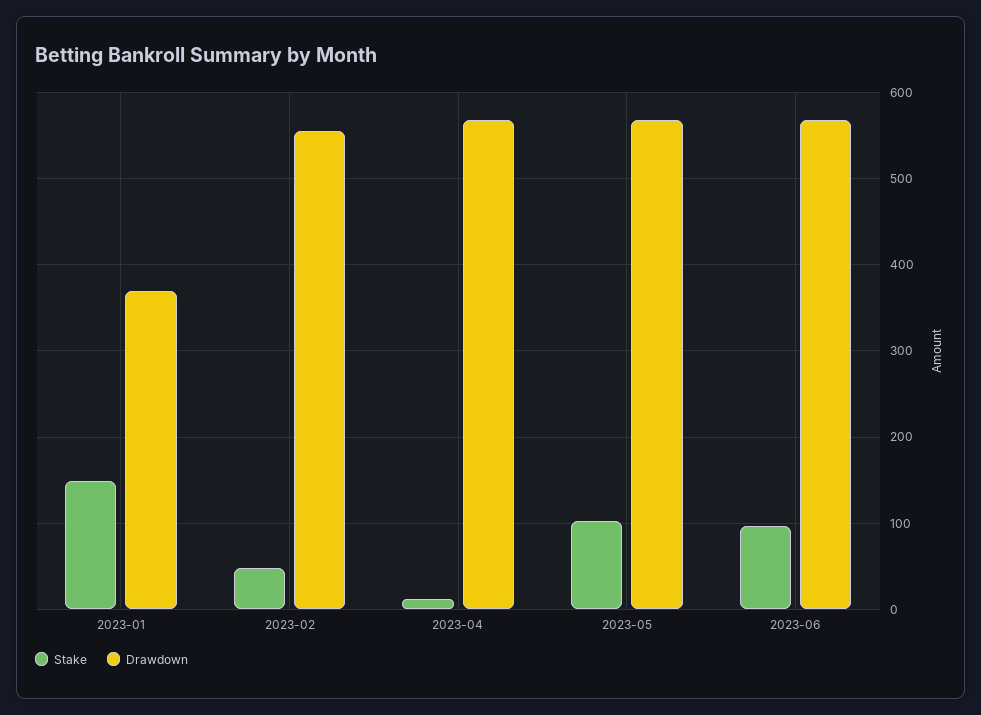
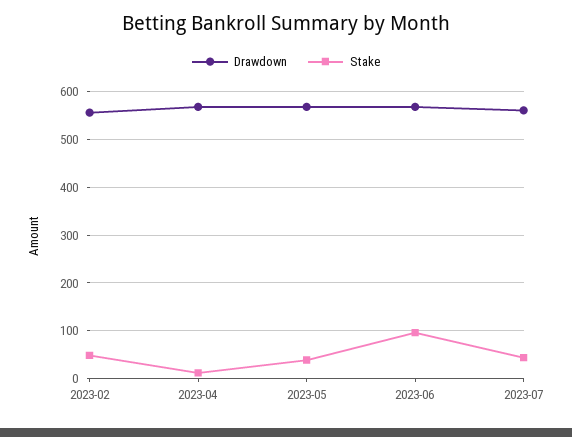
Stake, 2023-01: 150 -> none
Drawdown, 2023-01: 370 -> none
Stake, 2023-05: 100 -> 40
Drawdown, 2023-07: none -> 560
Stake, 2023-07: none -> 40

